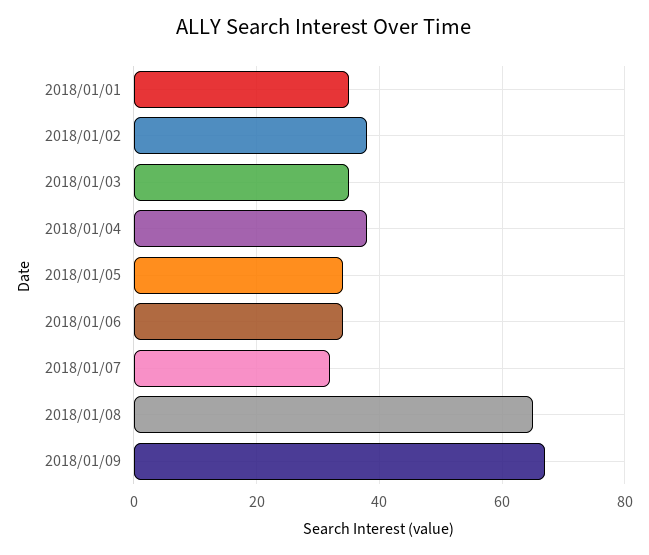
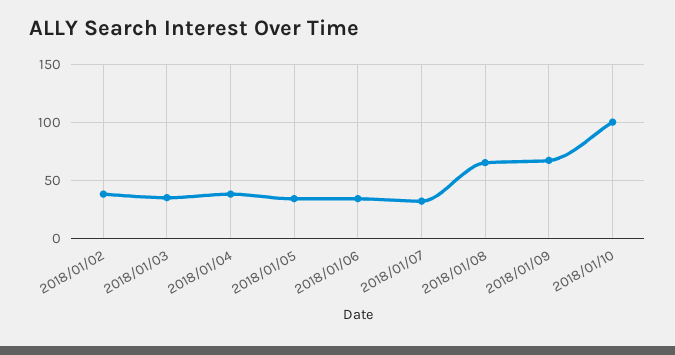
2018/01/01: 35 -> none
2018/01/10: none -> 100

